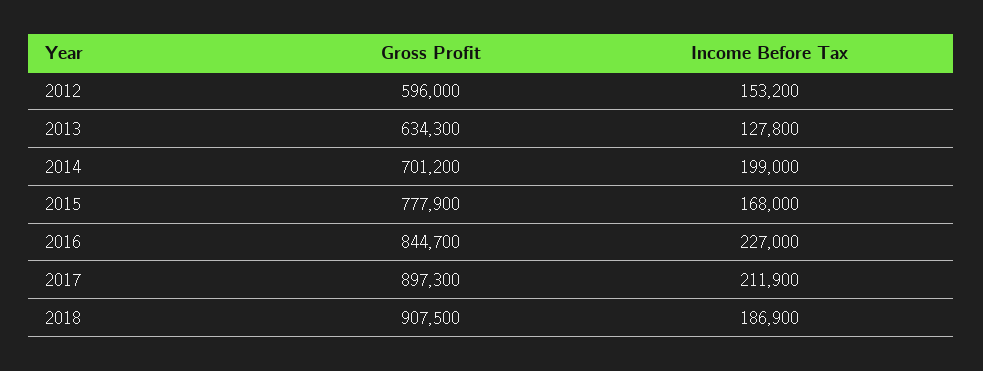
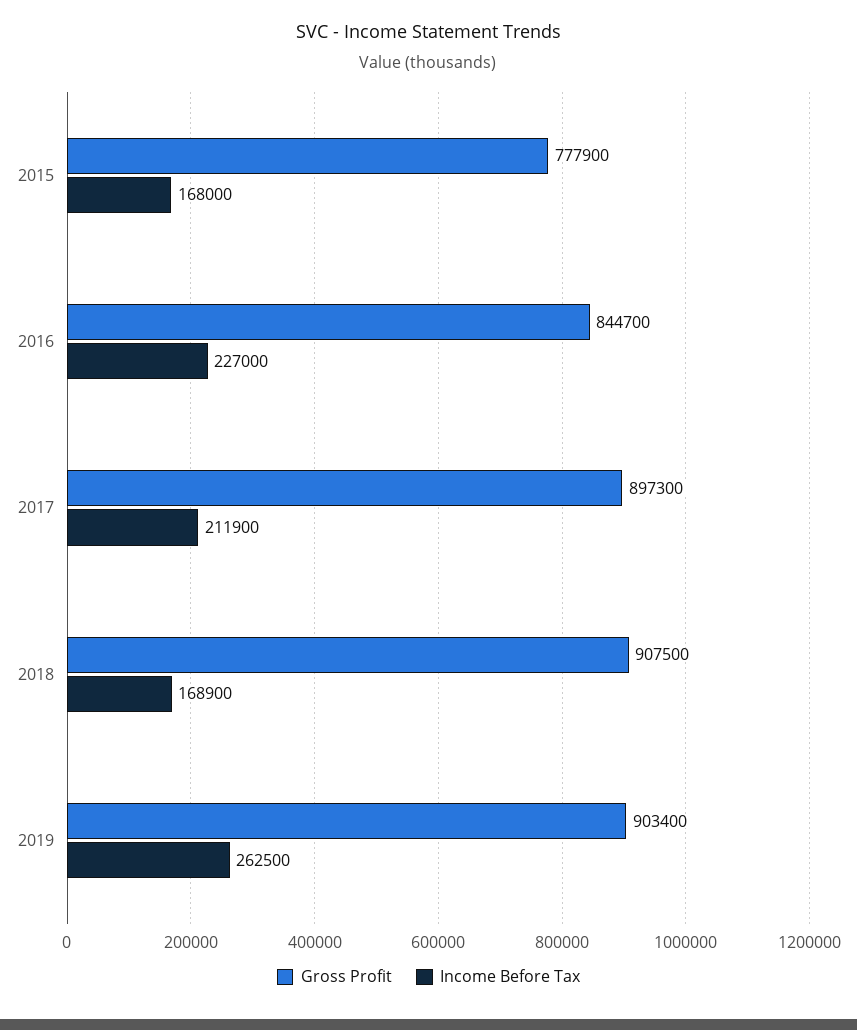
Gross Profit, 2012: 596000 -> none
Income Before Tax, 2012: 153200 -> none
Gross Profit, 2013: 634300 -> none
Income Before Tax, 2013: 127800 -> none
Gross Profit, 2014: 701200 -> none
Income Before Tax, 2014: 199000 -> none
Income Before Tax, 2018: 186900 -> 168900
Gross Profit, 2019: none -> 903400
Income Before Tax, 2019: none -> 262500

